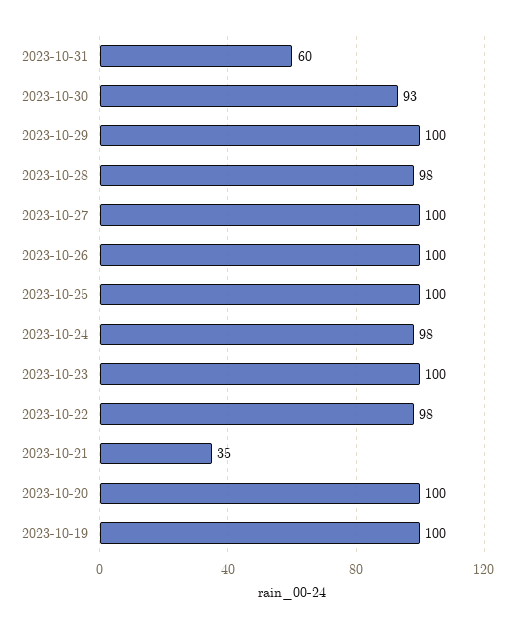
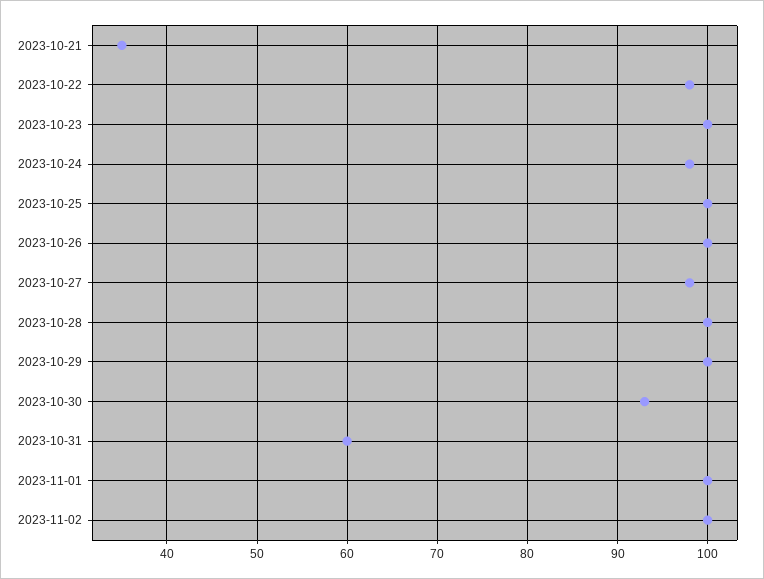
2023-10-28: 98 -> 100
2023-10-27: 100 -> 98
2023-10-20: 100 -> none
2023-10-19: 100 -> none
2023-11-01: none -> 100
2023-11-02: none -> 100

